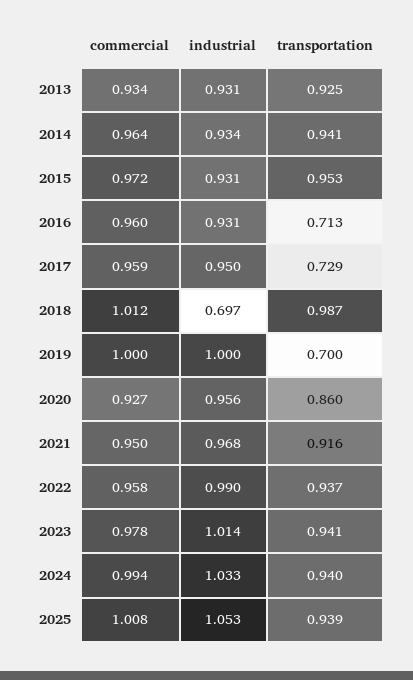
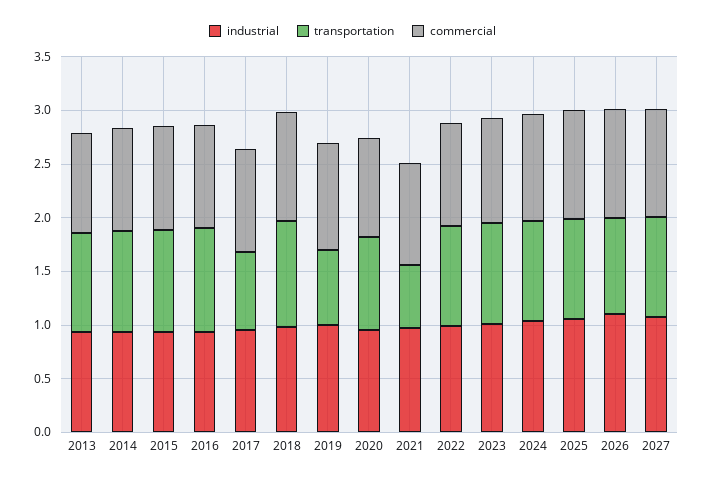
transportation, 2016: 0.713 -> 1
industrial, 2018: 0.697 -> 1
transportation, 2021: 0.916 -> 0.6
industrial, 2026: none -> 1.1
transportation, 2026: none -> 0.9
commercial, 2026: none -> 1
industrial, 2027: none -> 1.1
transportation, 2027: none -> 0.9
commercial, 2027: none -> 1

